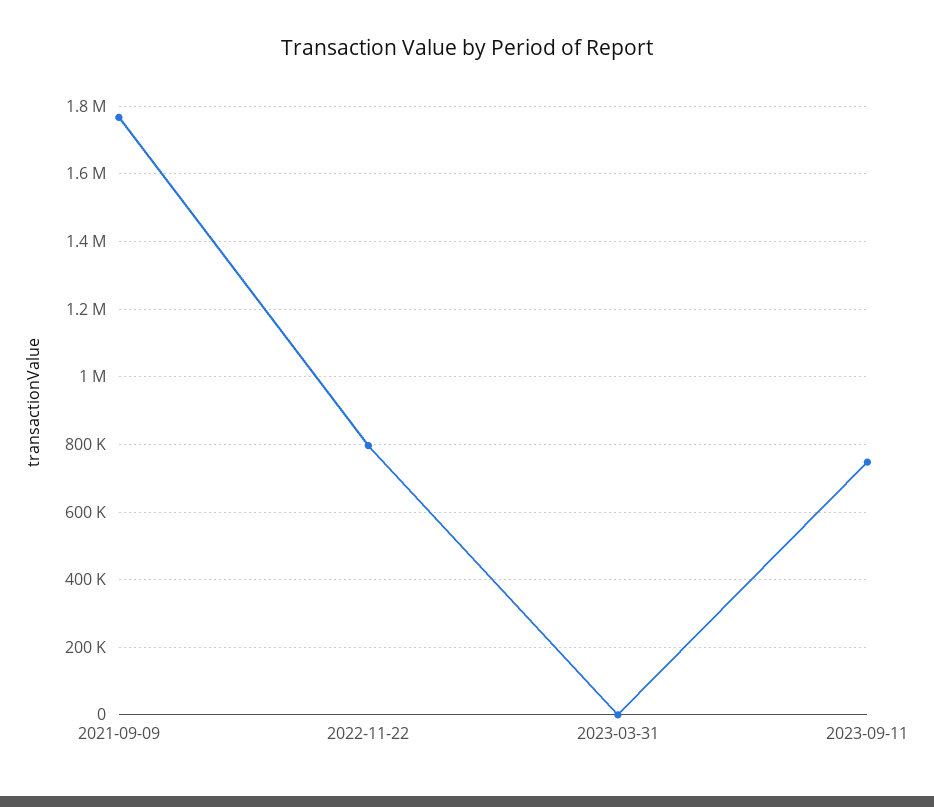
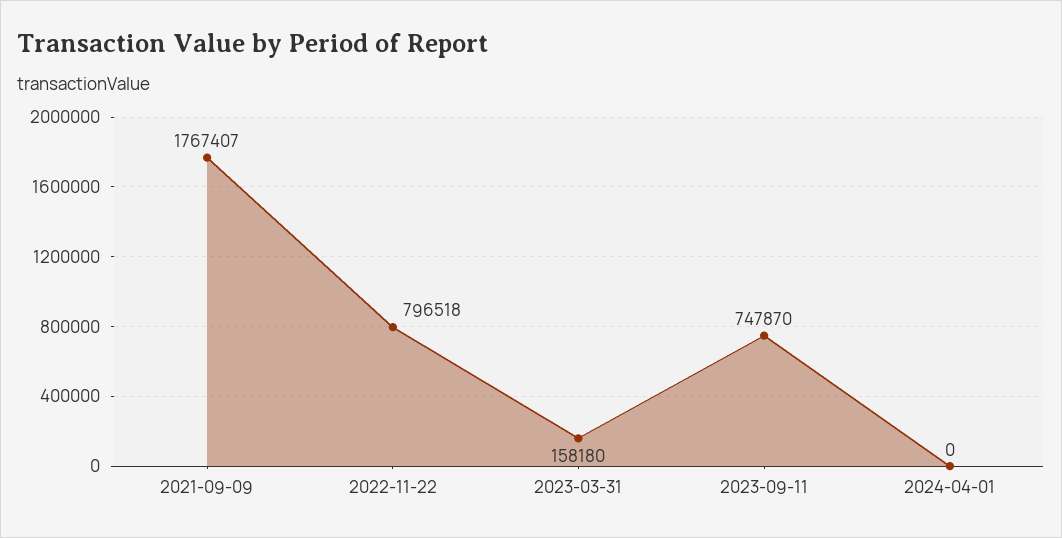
2023-03-31: 0 -> 158180
2024-04-01: none -> 0

